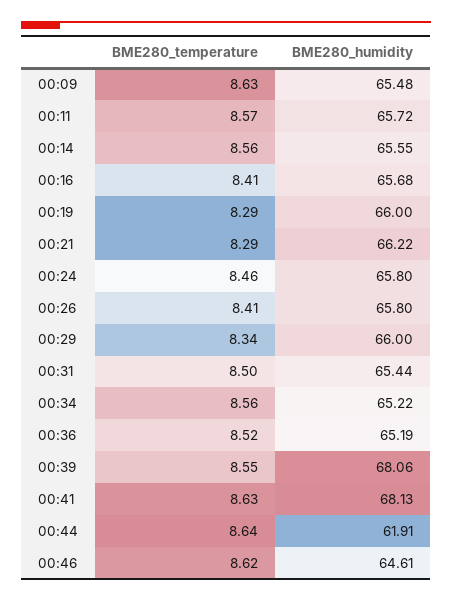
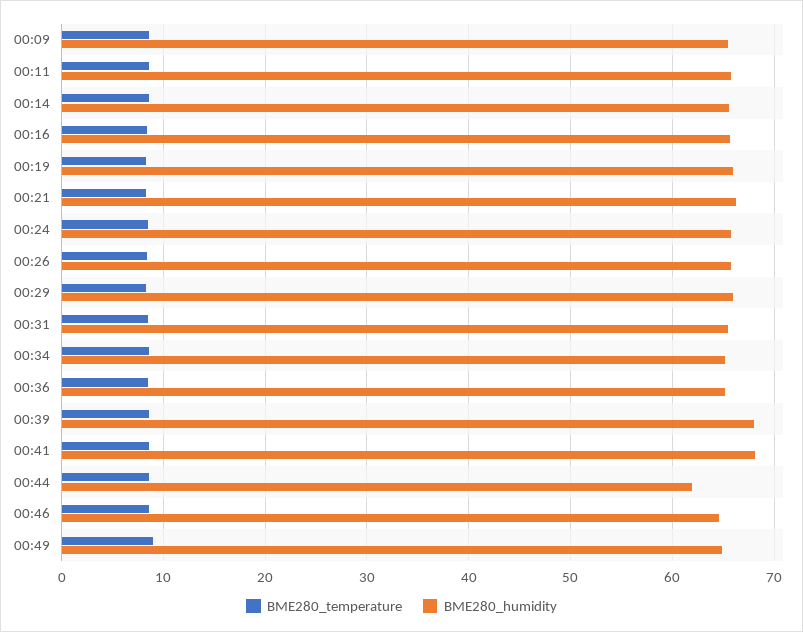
BME280_temperature, 00:49: none -> 9
BME280_humidity, 00:49: none -> 65

